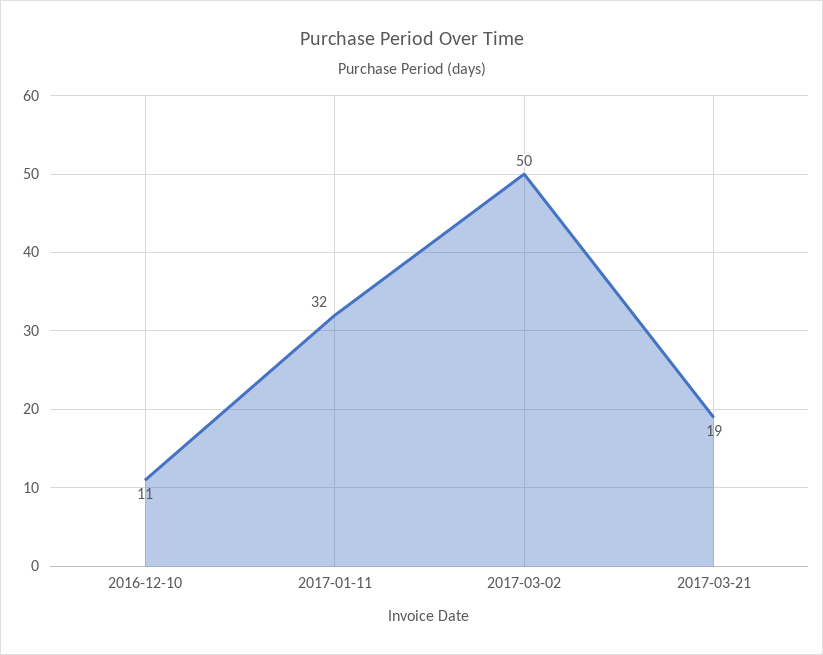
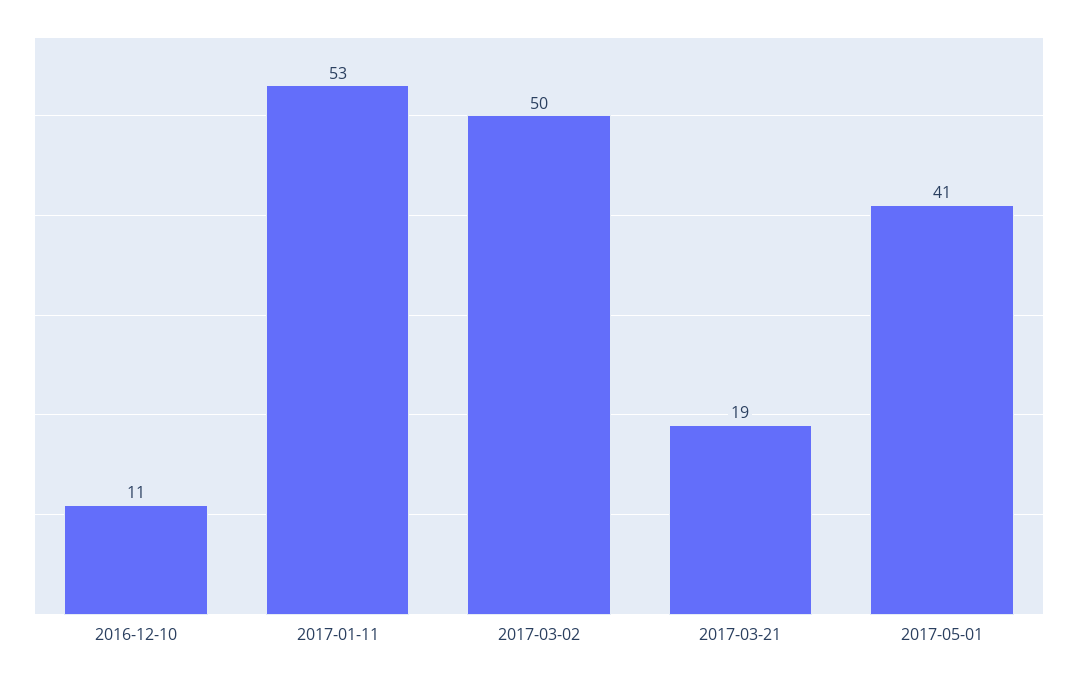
2017-01-11: 32 -> 53
2017-05-01: none -> 41

